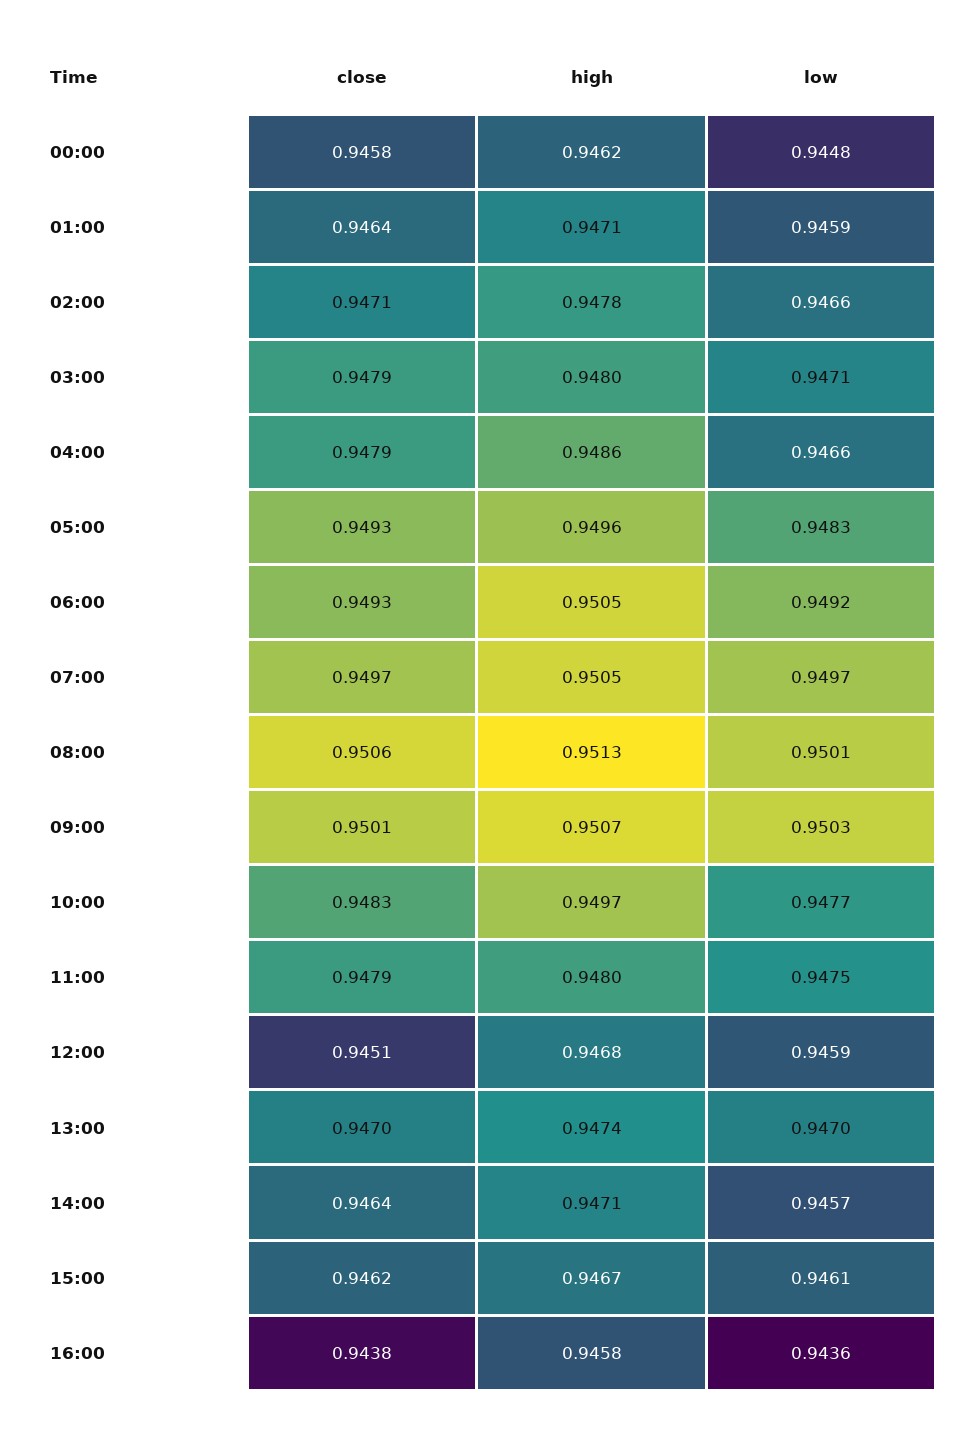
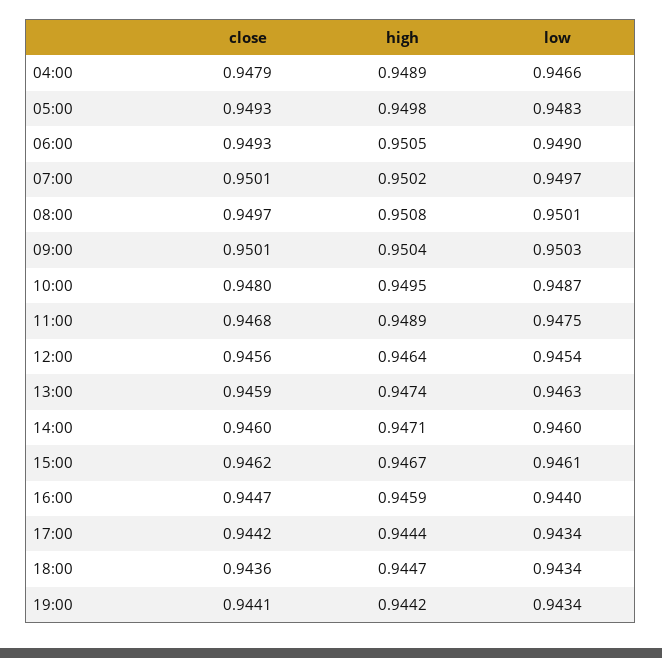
close, 00:00: 0.9458 -> none
high, 00:00: 0.9462 -> none
low, 00:00: 0.9448 -> none
close, 01:00: 0.9464 -> none
high, 01:00: 0.9471 -> none
low, 01:00: 0.9459 -> none
close, 02:00: 0.9471 -> none
high, 02:00: 0.9478 -> none
low, 02:00: 0.9466 -> none
close, 03:00: 0.9479 -> none
high, 03:00: 0.948 -> none
low, 03:00: 0.9471 -> none
high, 04:00: 0.9486 -> 0.9489
high, 05:00: 0.9496 -> 0.9498
low, 06:00: 0.9492 -> 0.949
close, 07:00: 0.9497 -> 0.9501
high, 07:00: 0.9505 -> 0.9502
close, 08:00: 0.9506 -> 0.9497
high, 08:00: 0.9513 -> 0.9508
high, 09:00: 0.9507 -> 0.9504
close, 10:00: 0.9483 -> 0.948
high, 10:00: 0.9497 -> 0.9495
low, 10:00: 0.9477 -> 0.9487
close, 11:00: 0.9479 -> 0.9468
high, 11:00: 0.948 -> 0.9489
close, 12:00: 0.9451 -> 0.9456
high, 12:00: 0.9468 -> 0.9464
low, 12:00: 0.9459 -> 0.9454
close, 13:00: 0.947 -> 0.9459
low, 13:00: 0.947 -> 0.9463
close, 14:00: 0.9464 -> 0.946
low, 14:00: 0.9457 -> 0.946
close, 16:00: 0.9438 -> 0.9447
high, 16:00: 0.9458 -> 0.9459
low, 16:00: 0.9436 -> 0.944
close, 17:00: none -> 0.9442
high, 17:00: none -> 0.9444
low, 17:00: none -> 0.9434
close, 18:00: none -> 0.9436
high, 18:00: none -> 0.9447
low, 18:00: none -> 0.9434
close, 19:00: none -> 0.9441
high, 19:00: none -> 0.9442
low, 19:00: none -> 0.9434

